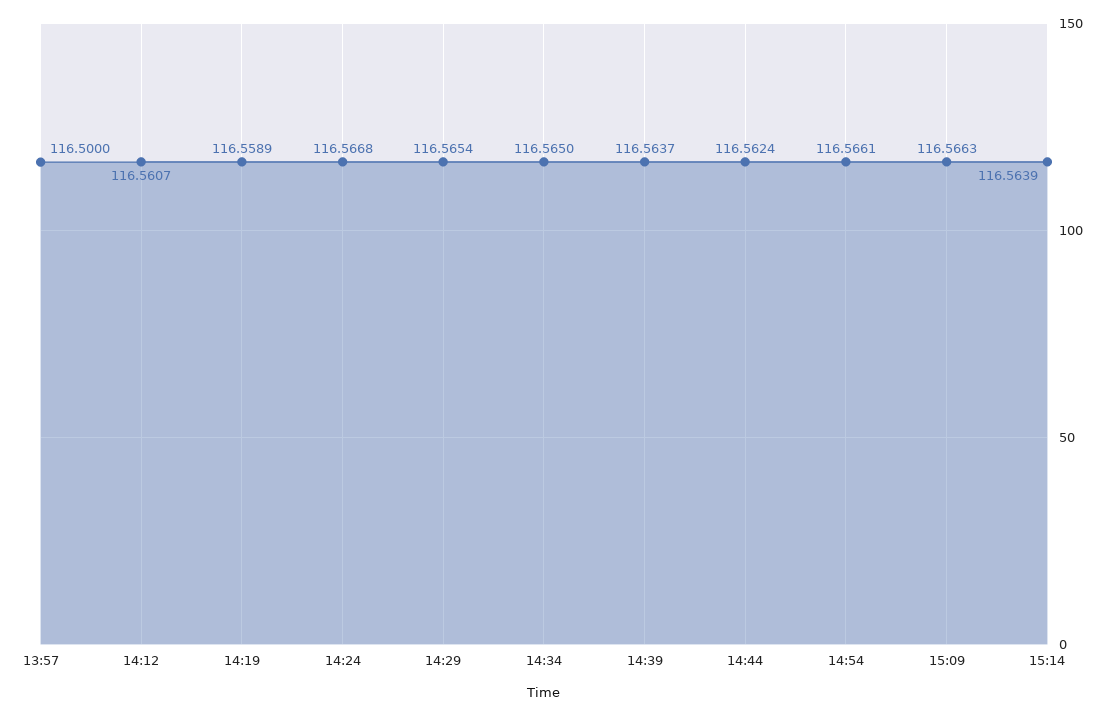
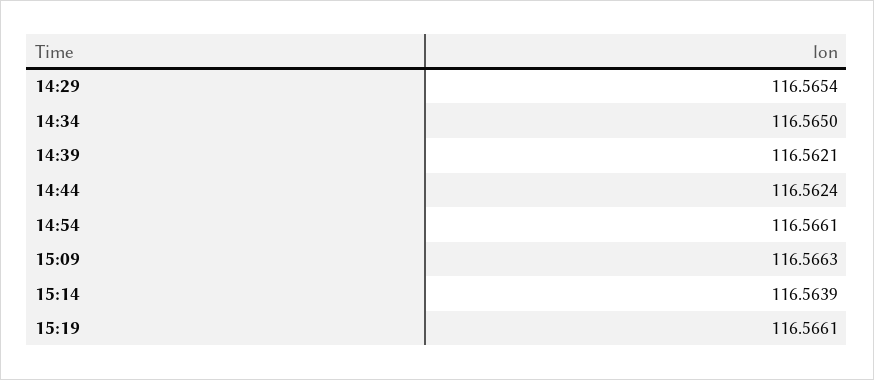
13:57: 116.5 -> none
14:12: 116.5607 -> none
14:19: 116.5589 -> none
14:24: 116.5668 -> none
14:39: 116.5637 -> 116.5621
15:19: none -> 116.5661

